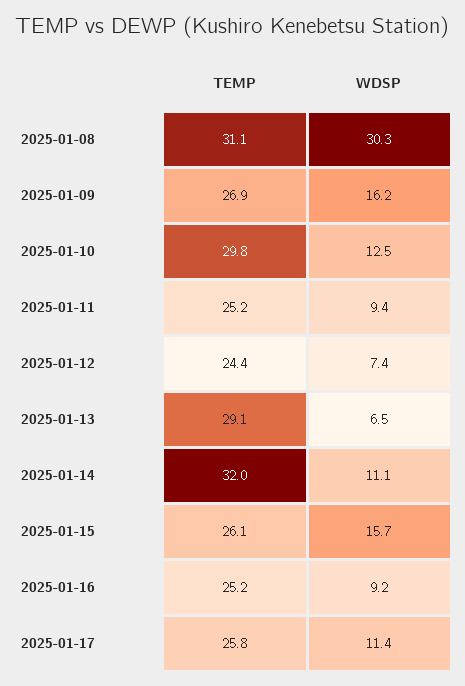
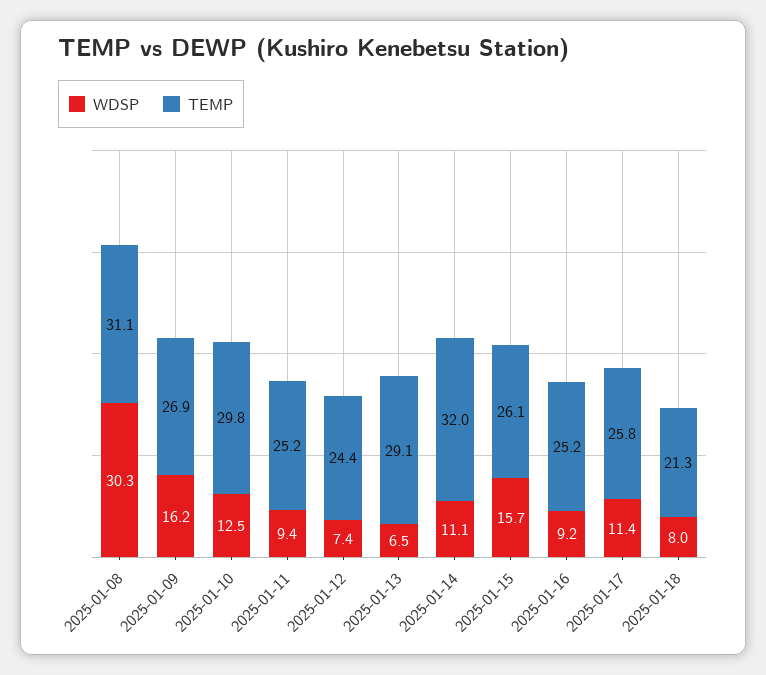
WDSP, 2025-01-18: none -> 8
TEMP, 2025-01-18: none -> 21.3

